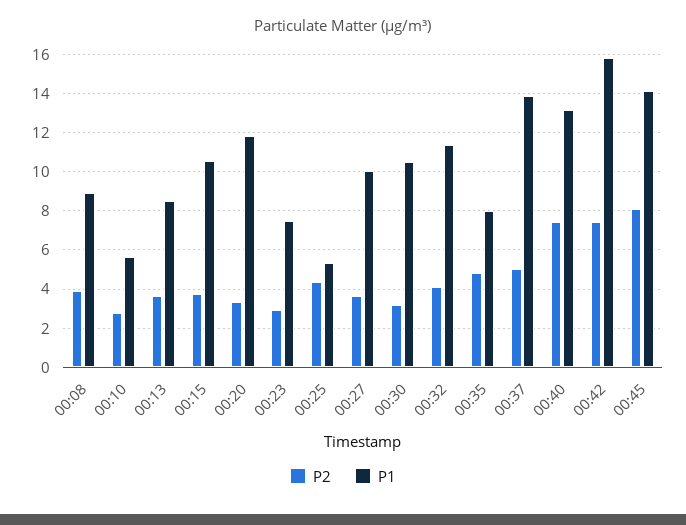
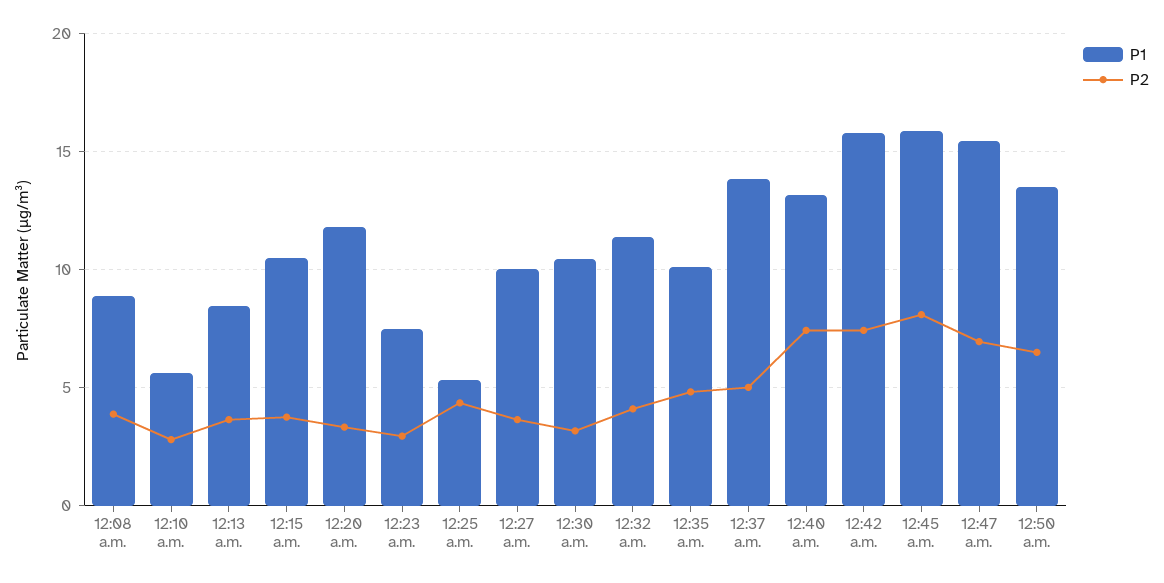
P1, 00:35: 8 -> 10
P1, 00:45: 14 -> 16
P1, 12:47 a.m.: none -> 15.5
P2, 12:47 a.m.: none -> 7
P1, 12:50 a.m.: none -> 13.5
P2, 12:50 a.m.: none -> 6.5

